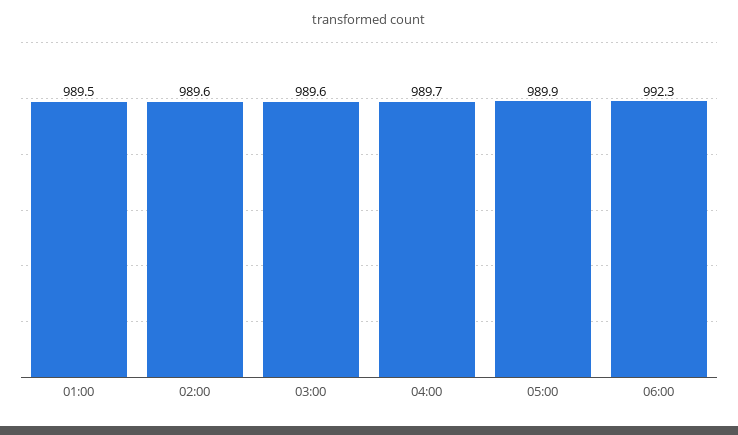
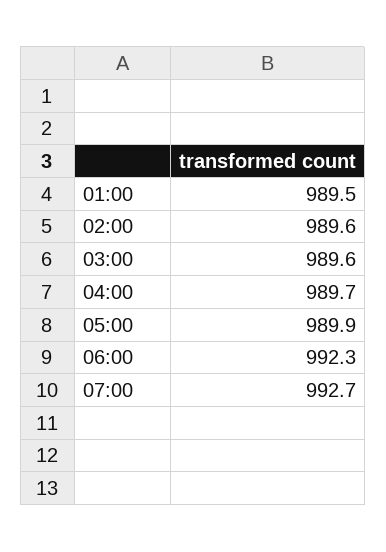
07:00: none -> 992.7

